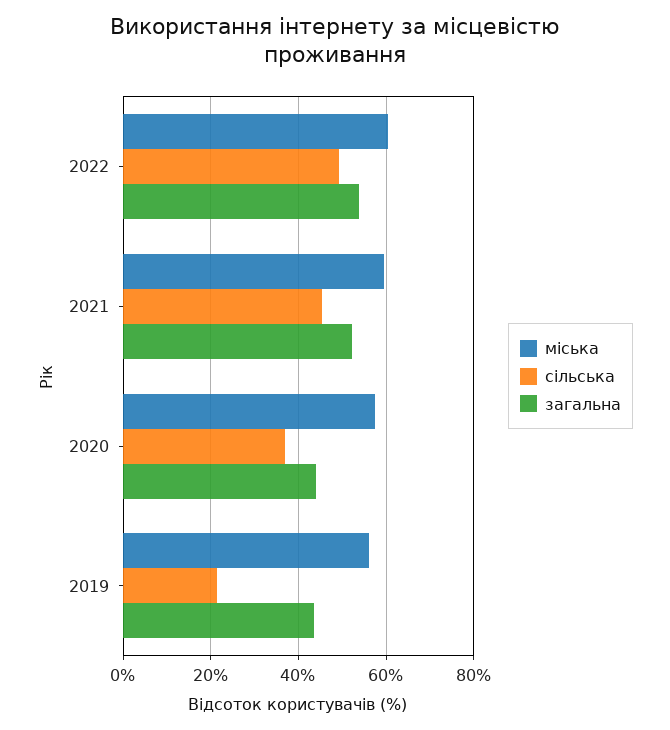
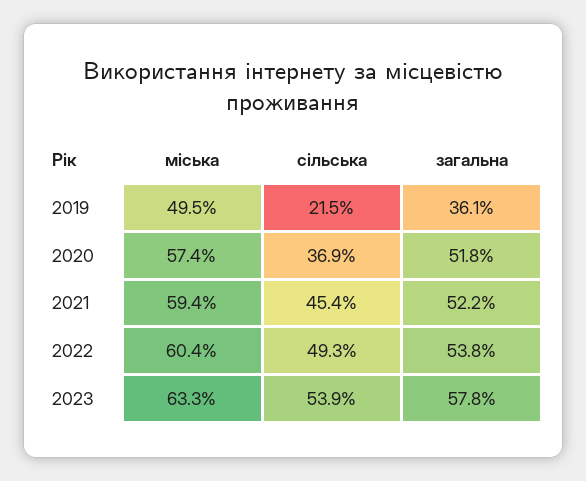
загальна, 2020: 44 -> 51.8
міська, 2019: 56 -> 49.5
загальна, 2019: 44 -> 36.1
міська, 2023: none -> 63.3
сільська, 2023: none -> 53.9
загальна, 2023: none -> 57.8

